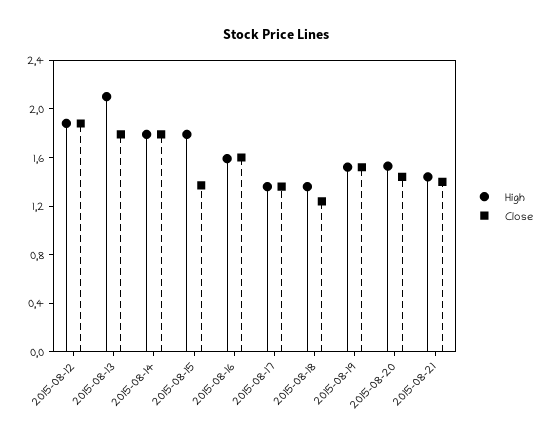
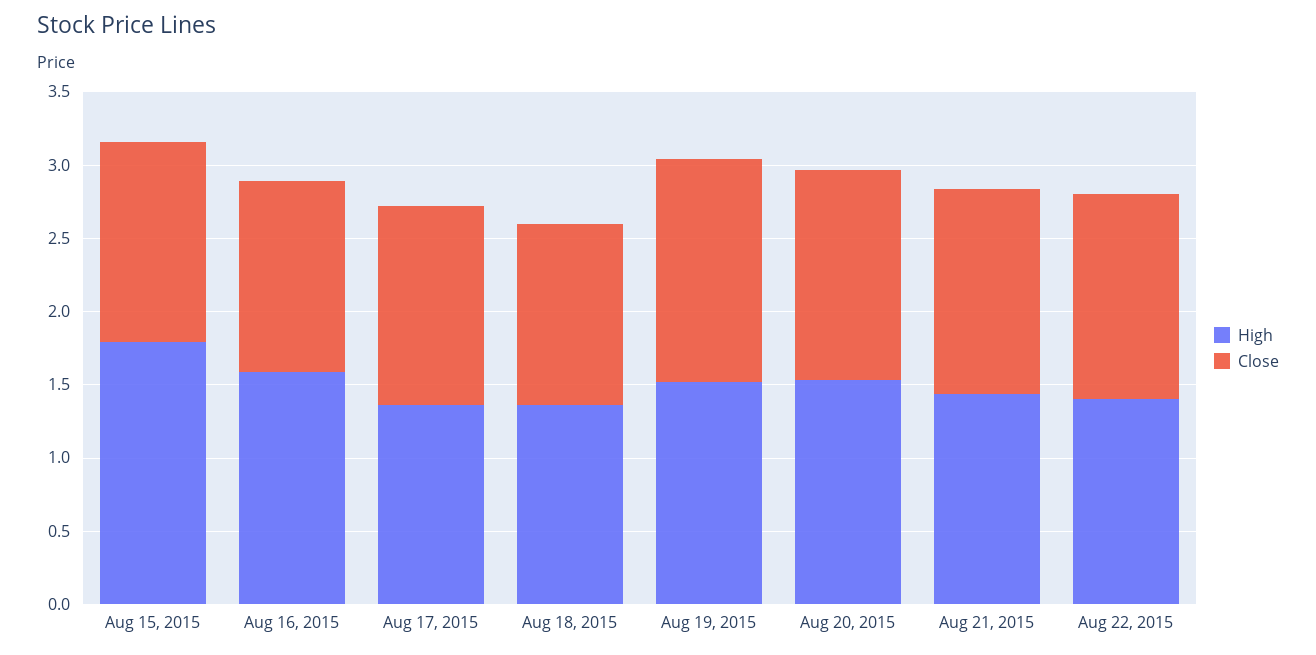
High, 2015-08-12: 1.9 -> none
Close, 2015-08-12: 1.9 -> none
High, 2015-08-13: 2.1 -> none
Close, 2015-08-13: 1.8 -> none
High, 2015-08-14: 1.8 -> none
Close, 2015-08-14: 1.8 -> none
Close, 2015-08-16: 1.6 -> 1.3
High, Aug 22, 2015: none -> 1.4
Close, Aug 22, 2015: none -> 1.4

